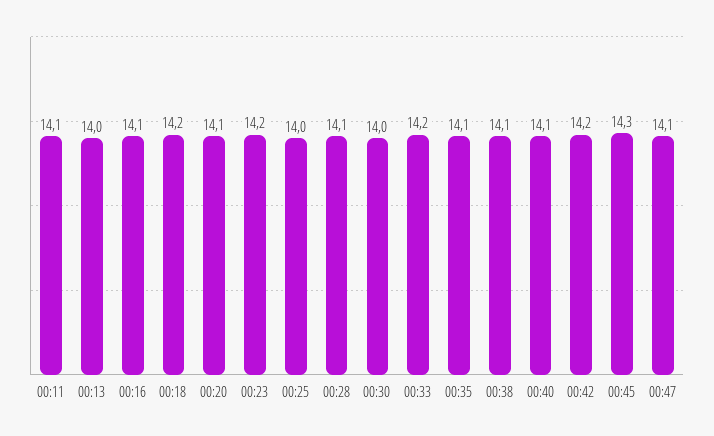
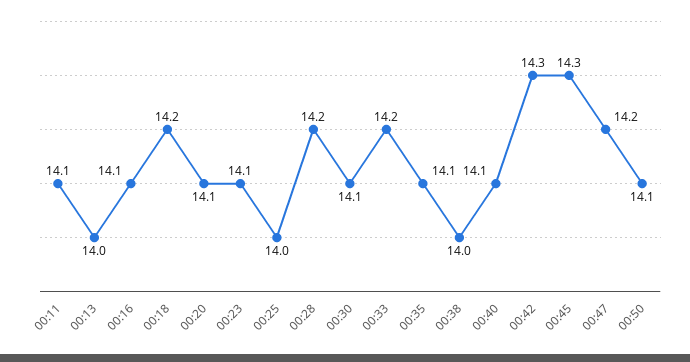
00:23: 14.2 -> 14.1
00:28: 14.1 -> 14.2
00:30: 14 -> 14.1
00:38: 14.1 -> 14
00:42: 14.2 -> 14.3
00:47: 14.1 -> 14.2
00:50: none -> 14.1

